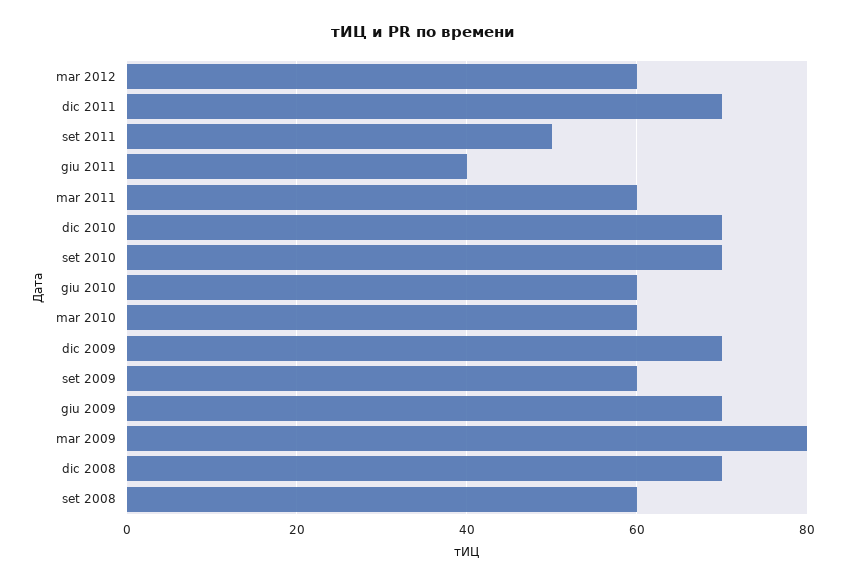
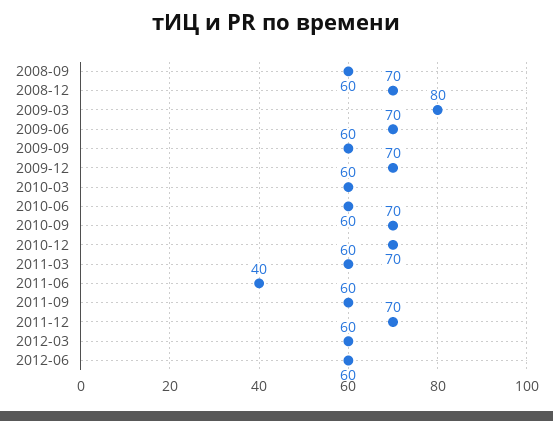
set 2011: 50 -> 60
2012-06: none -> 60

